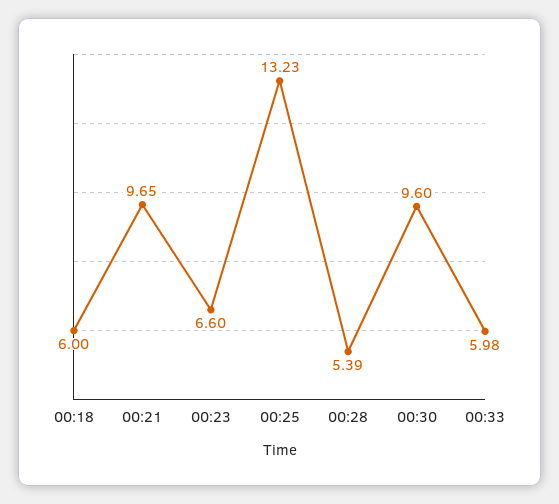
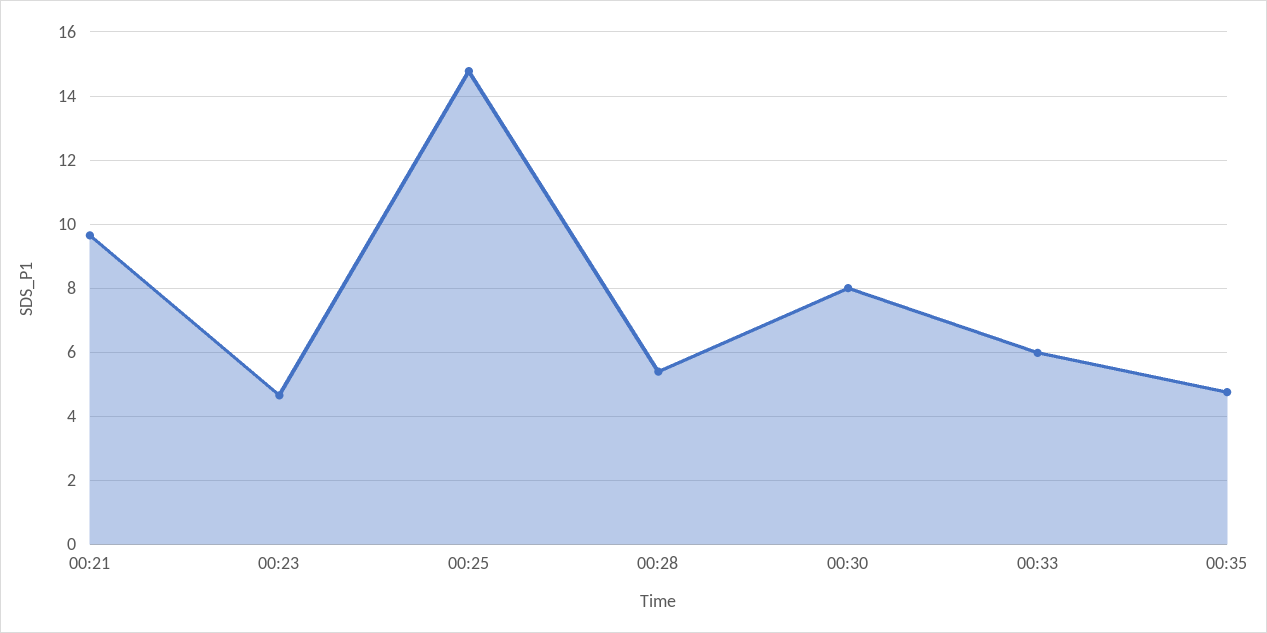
00:18: 6 -> none
00:23: 6.6 -> 4.6
00:25: 13.23 -> 14.8
00:30: 9.6 -> 8
00:35: none -> 4.8

